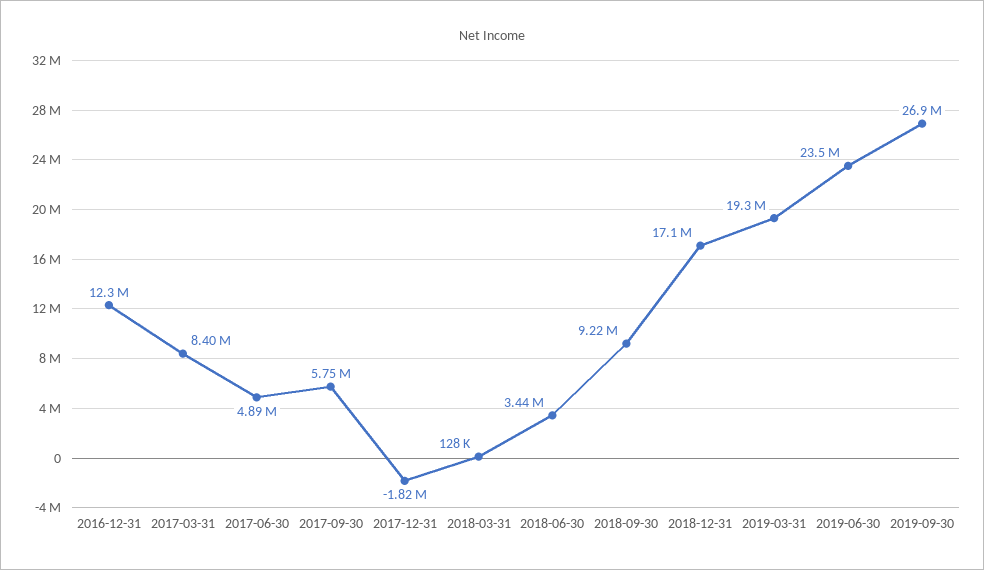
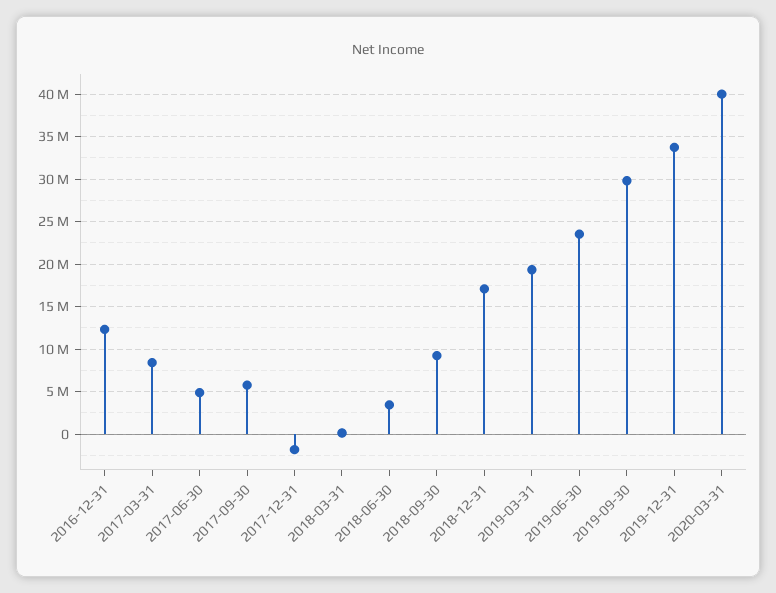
2019-09-30: 26900000 -> 30000000
2019-12-31: none -> 34000000
2020-03-31: none -> 40000000

